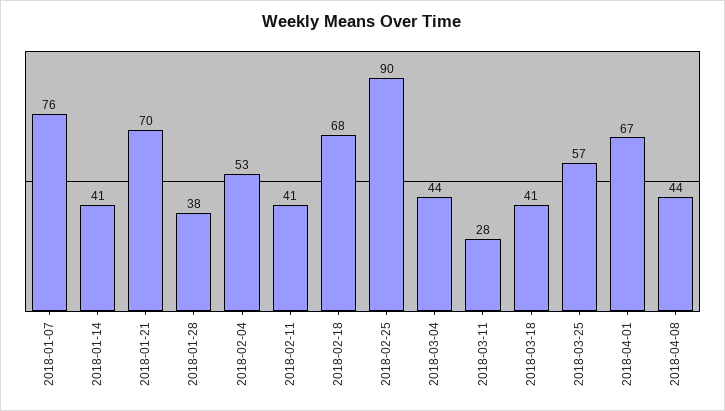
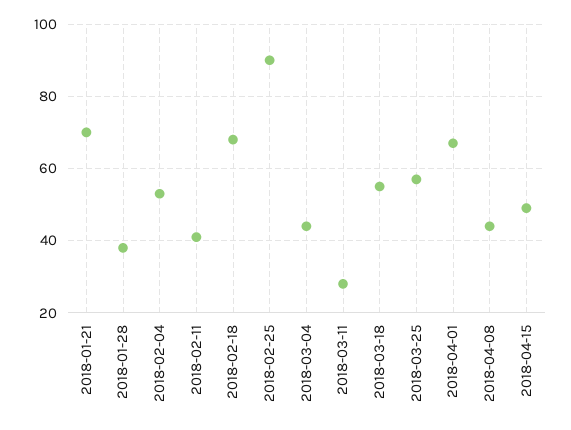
2018-01-07: 76 -> none
2018-01-14: 41 -> none
2018-03-18: 41 -> 55
2018-04-15: none -> 50

